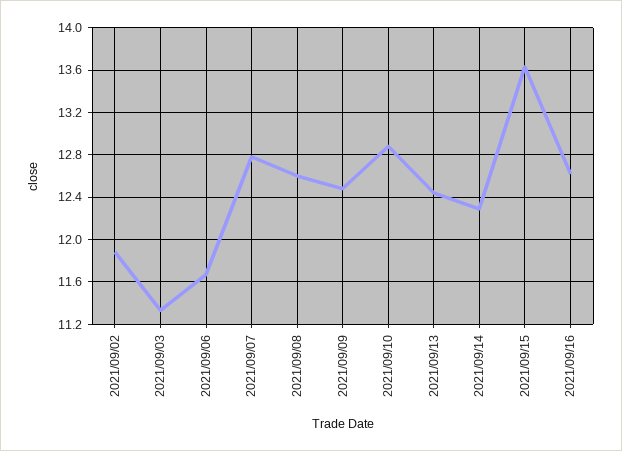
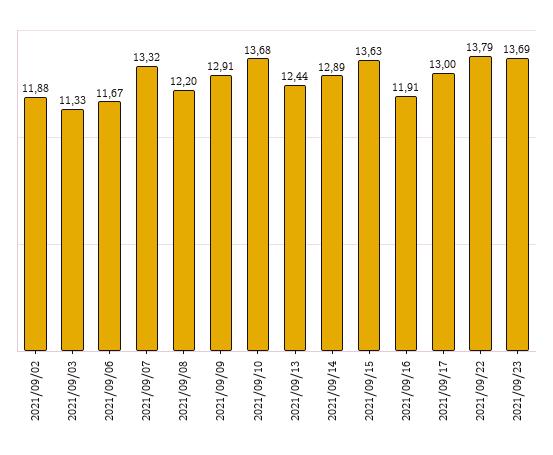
2021/09/07: 12.8 -> 13.32
2021/09/08: 12.6 -> 12.2
2021/09/09: 12.5 -> 12.91
2021/09/10: 12.9 -> 13.68
2021/09/14: 12.3 -> 12.89
2021/09/16: 12.6 -> 11.91
2021/09/17: none -> 13
2021/09/22: none -> 13.79
2021/09/23: none -> 13.69

